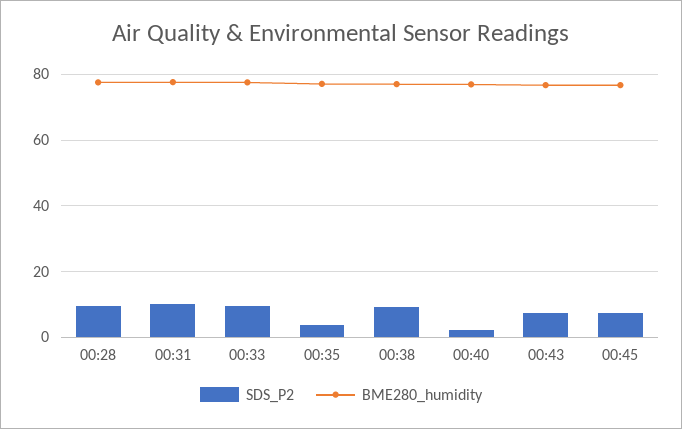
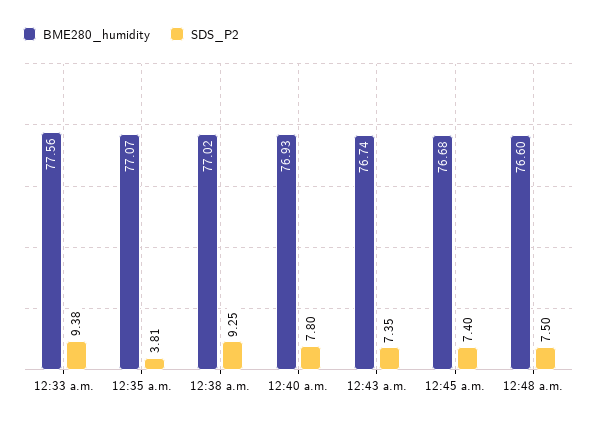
SDS_P2, 00:28: 10 -> none
BME280_humidity, 00:28: 78 -> none
SDS_P2, 00:31: 10 -> none
BME280_humidity, 00:31: 78 -> none
SDS_P2, 00:40: 2 -> 7.8
BME280_humidity, 12:48 a.m.: none -> 76.6
SDS_P2, 12:48 a.m.: none -> 7.5

